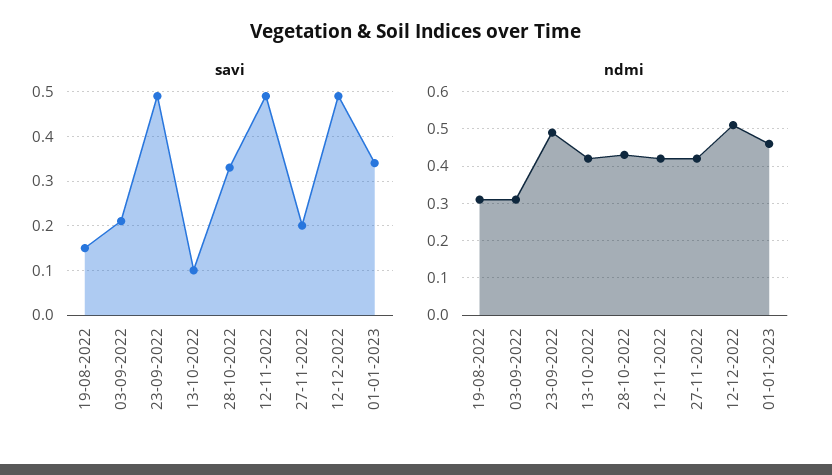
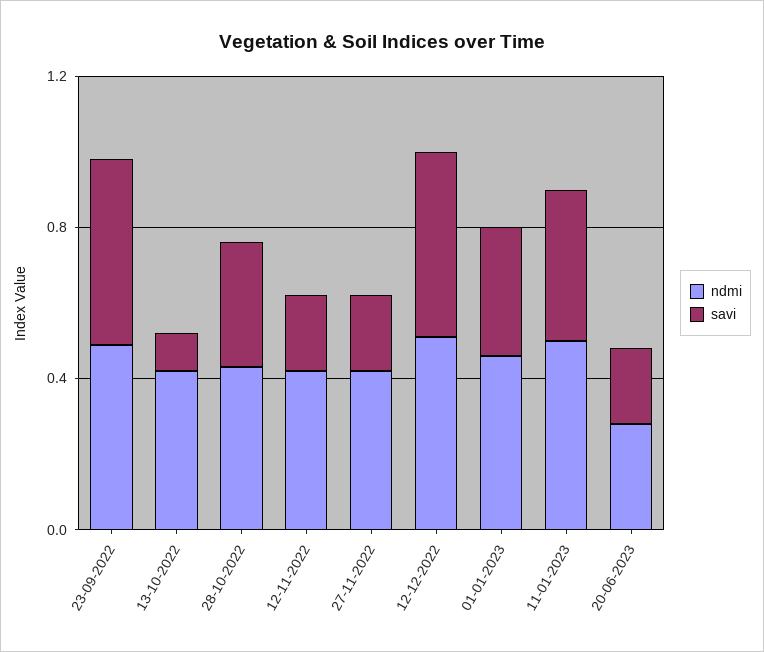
savi, 19-08-2022: 0.15 -> none
savi, 03-09-2022: 0.2 -> none
savi, 12-11-2022: 0.5 -> 0.2
ndmi, 19-08-2022: 0.3 -> none
ndmi, 03-09-2022: 0.3 -> none
ndmi, 11-01-2023: none -> 0.5
savi, 11-01-2023: none -> 0.4
ndmi, 20-06-2023: none -> 0.3
savi, 20-06-2023: none -> 0.2

